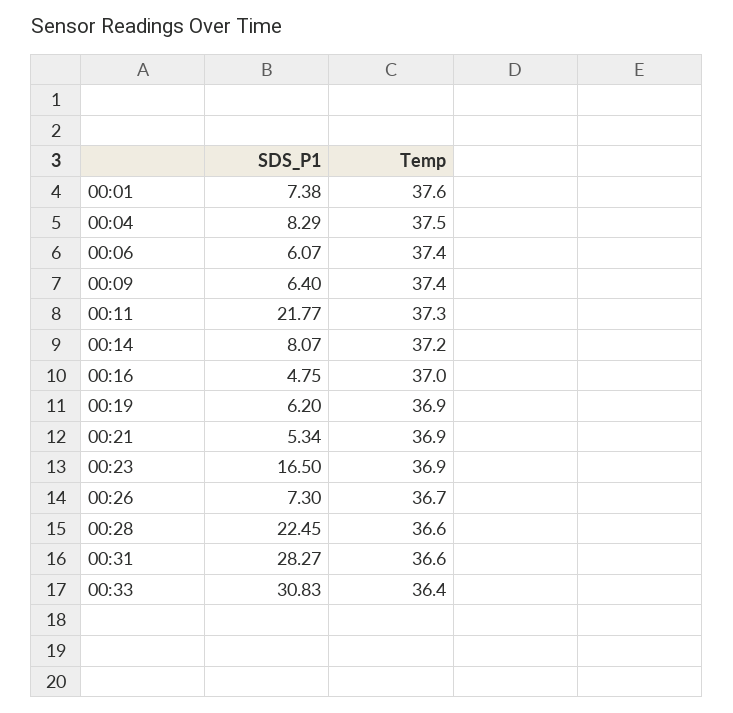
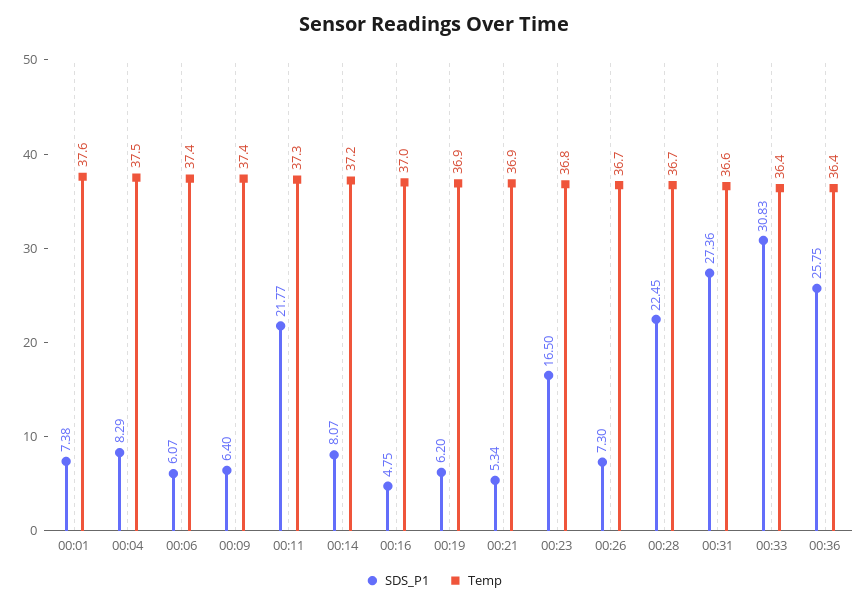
Temp, 00:23: 36.9 -> 36.8
Temp, 00:28: 36.6 -> 36.7
SDS_P1, 00:31: 28.27 -> 27.36
SDS_P1, 00:36: none -> 25.75
Temp, 00:36: none -> 36.4

